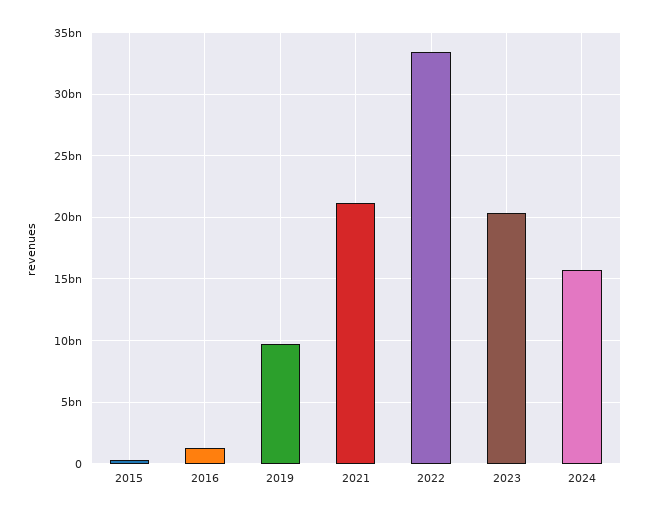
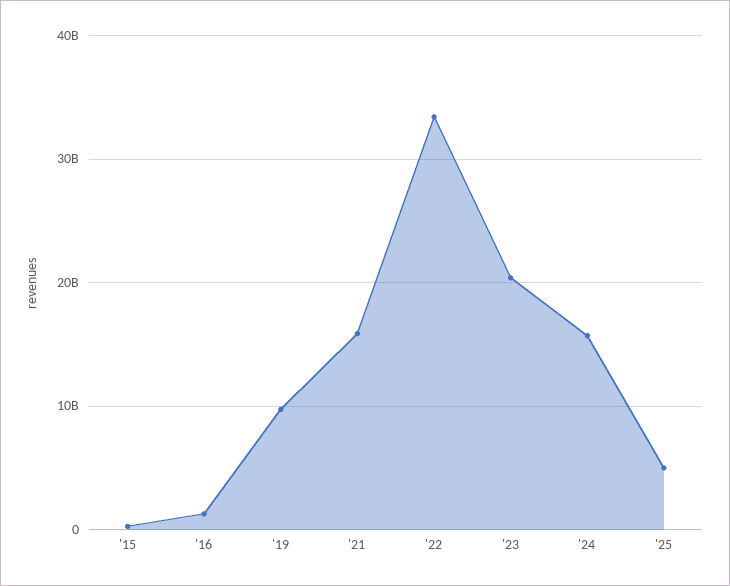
2021: 21000000000 -> 16000000000
'25: none -> 5000000000

